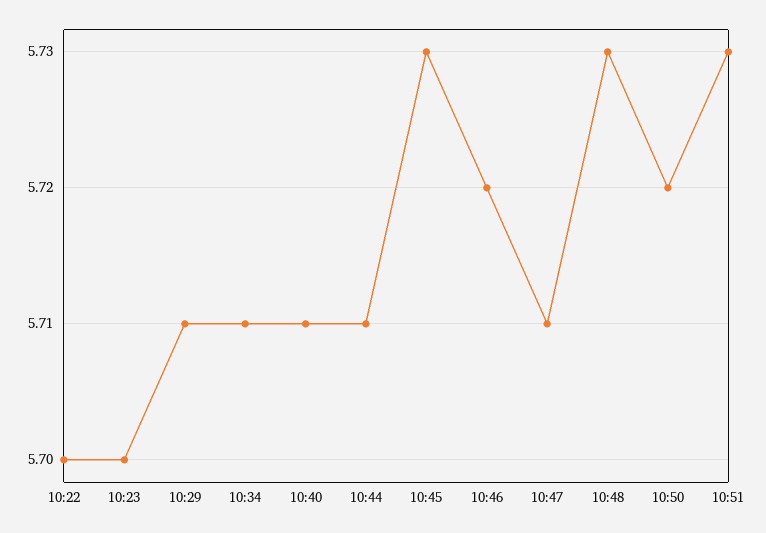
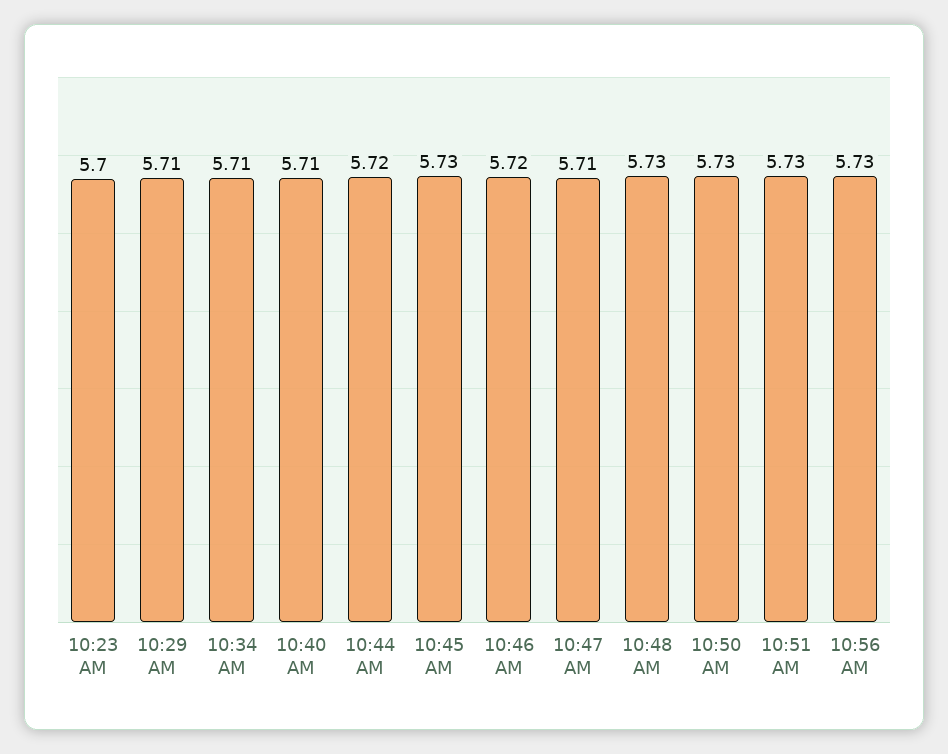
10:22: 5.7 -> none
10:44: 5.71 -> 5.72
10:50: 5.72 -> 5.73
10:56 AM: none -> 5.73

